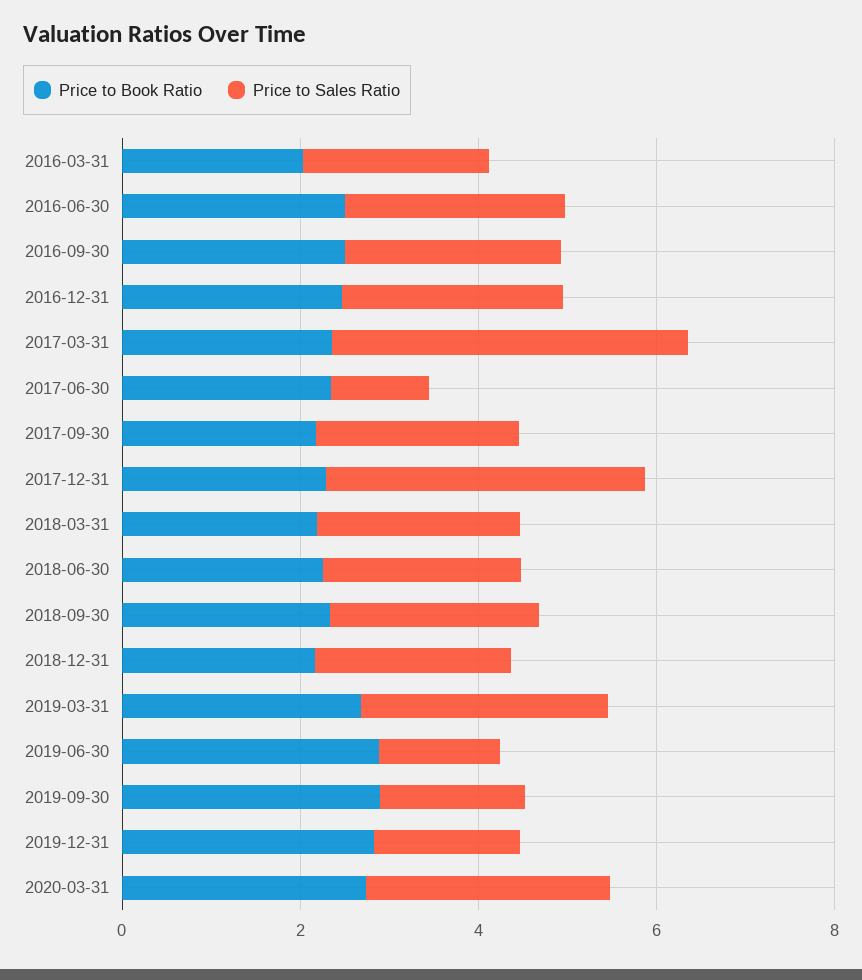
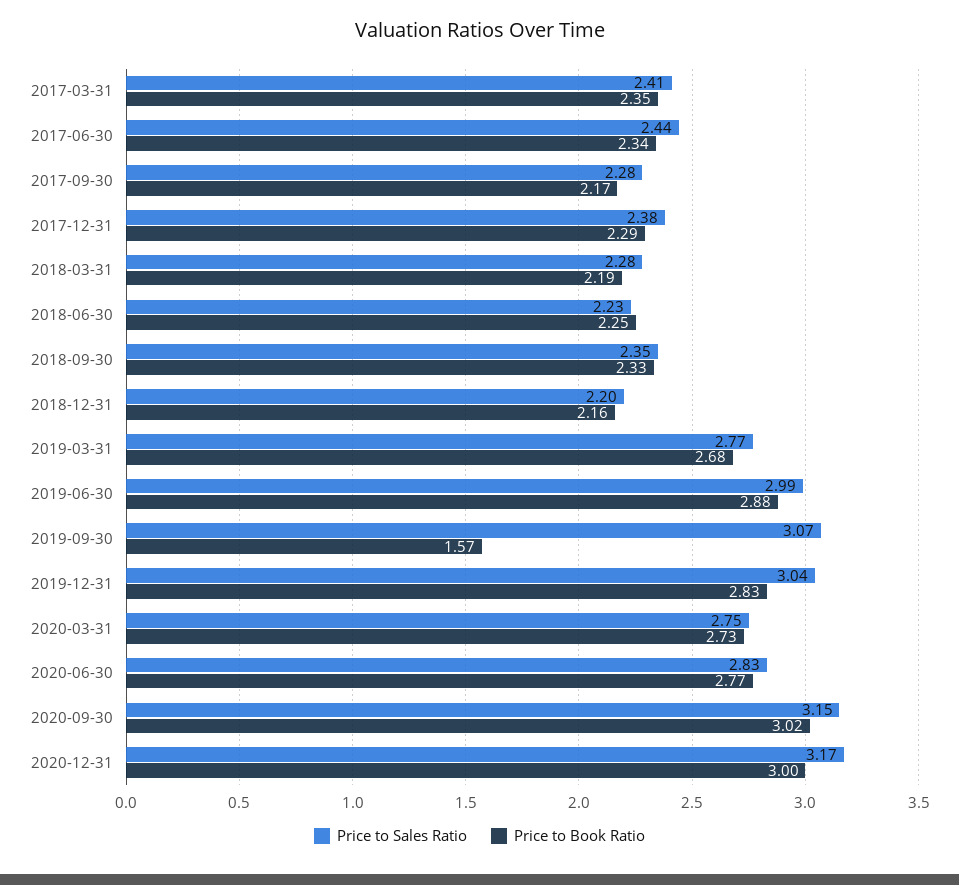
Price to Book Ratio, 2016-03-31: 2 -> none
Price to Sales Ratio, 2016-03-31: 2 -> none
Price to Book Ratio, 2016-06-30: 2.5 -> none
Price to Sales Ratio, 2016-06-30: 2.5 -> none
Price to Book Ratio, 2016-09-30: 2.5 -> none
Price to Sales Ratio, 2016-09-30: 2.5 -> none
Price to Book Ratio, 2016-12-31: 2.5 -> none
Price to Sales Ratio, 2016-12-31: 2.5 -> none
Price to Sales Ratio, 2017-03-31: 4 -> 2.41
Price to Sales Ratio, 2017-06-30: 1 -> 2.44
Price to Sales Ratio, 2017-12-31: 3.5 -> 2.38
Price to Sales Ratio, 2019-06-30: 1.5 -> 2.99
Price to Book Ratio, 2019-09-30: 3 -> 1.57
Price to Sales Ratio, 2019-09-30: 1.5 -> 3.07
Price to Sales Ratio, 2019-12-31: 1.5 -> 3.04
Price to Sales Ratio, 2020-06-30: none -> 2.83
Price to Book Ratio, 2020-06-30: none -> 2.77
Price to Sales Ratio, 2020-09-30: none -> 3.15
Price to Book Ratio, 2020-09-30: none -> 3.02
Price to Sales Ratio, 2020-12-31: none -> 3.17
Price to Book Ratio, 2020-12-31: none -> 3

